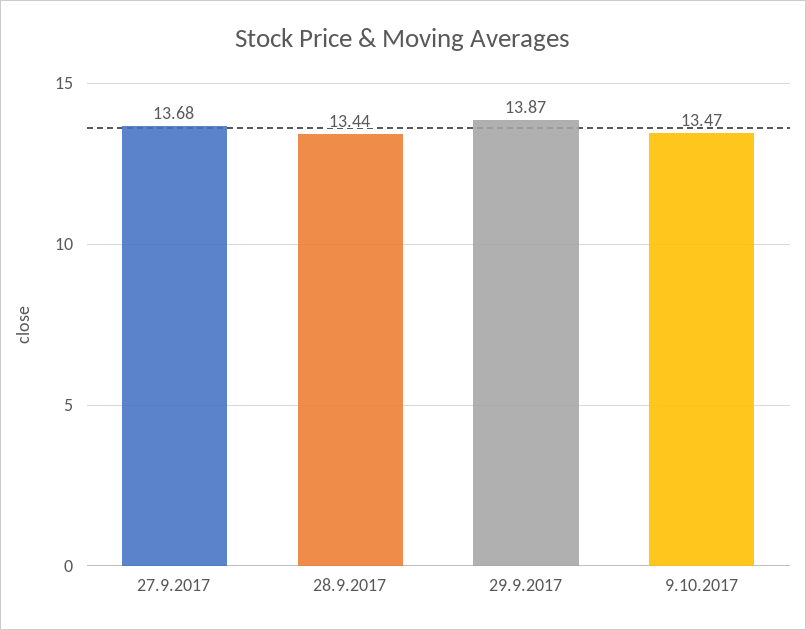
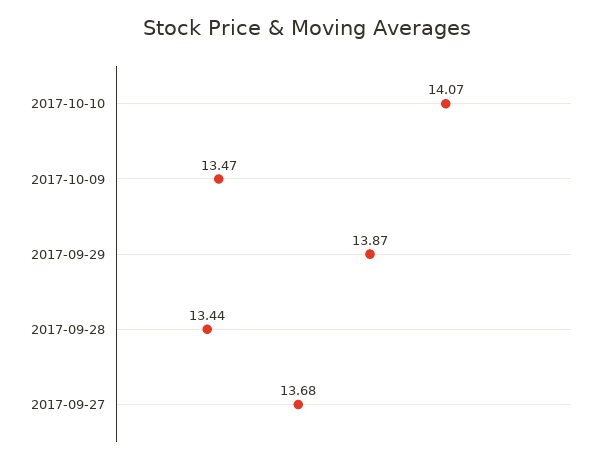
2017-10-10: none -> 14.07

